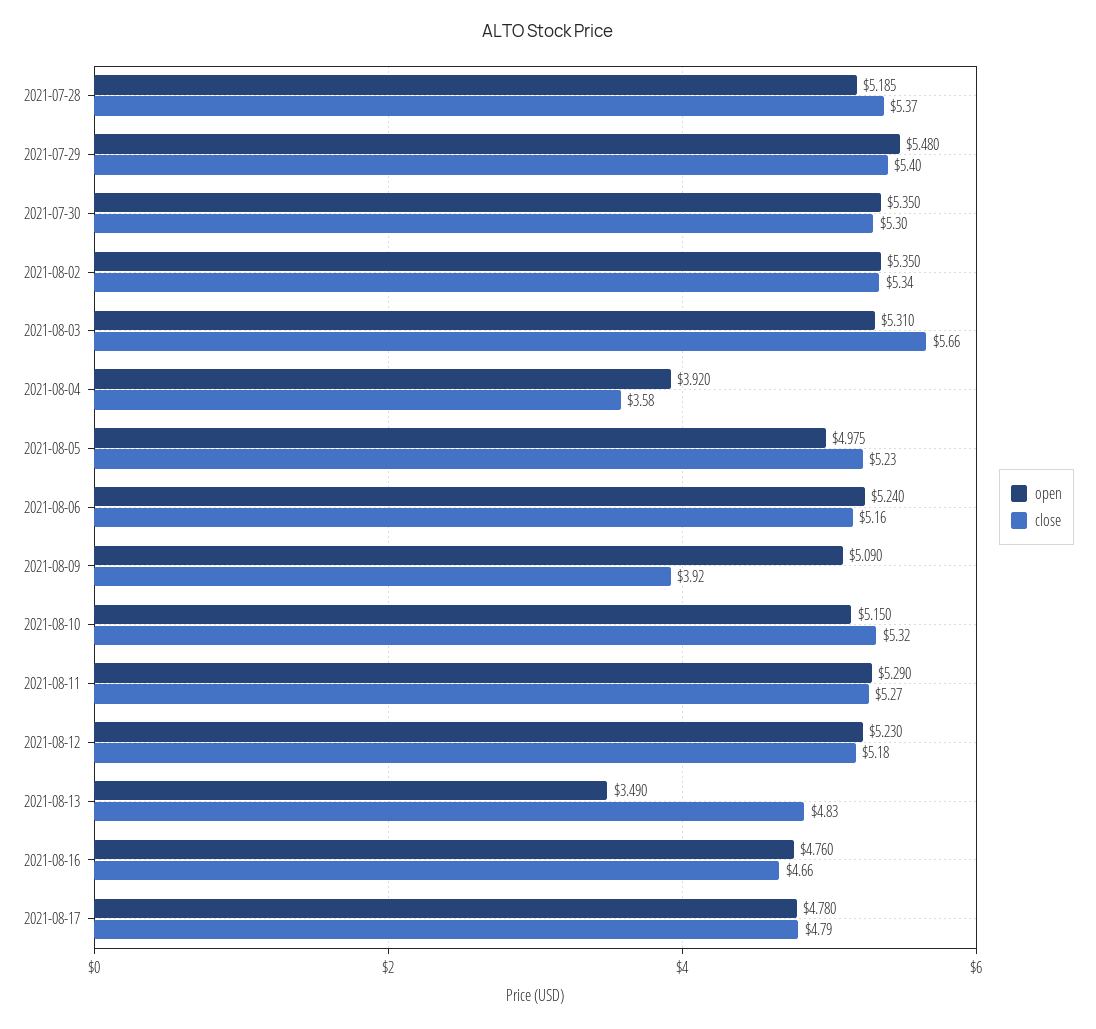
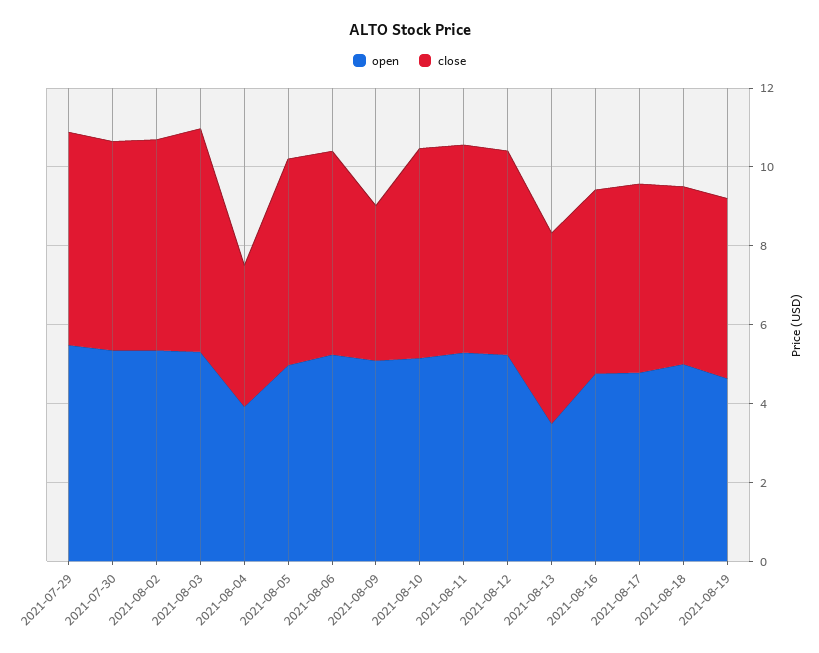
open, 2021-07-28: 5.185 -> none
close, 2021-07-28: 5.37 -> none
open, 2021-08-18: none -> 5
close, 2021-08-18: none -> 4.5
open, 2021-08-19: none -> 4.5
close, 2021-08-19: none -> 4.5

